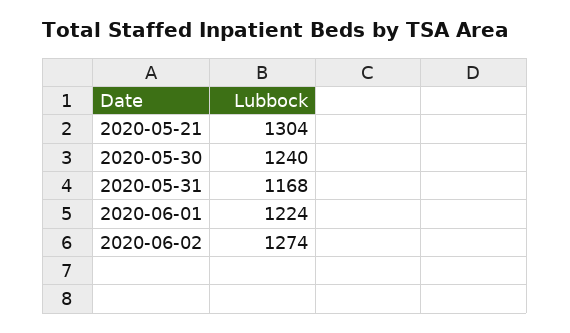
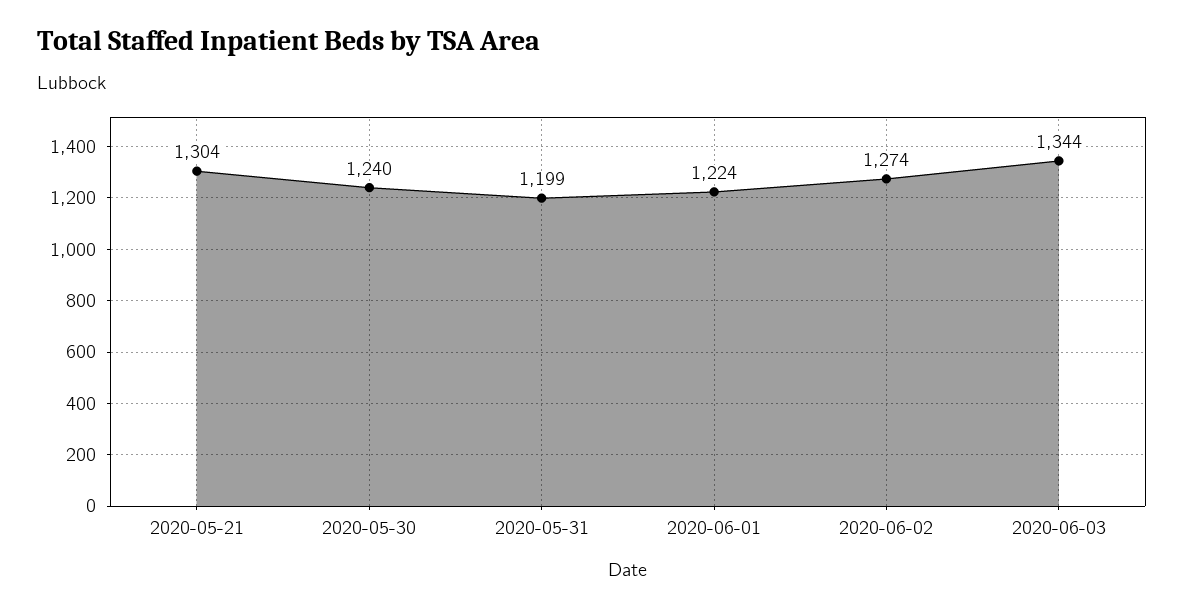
2020-05-31: 1168 -> 1199
2020-06-03: none -> 1344

